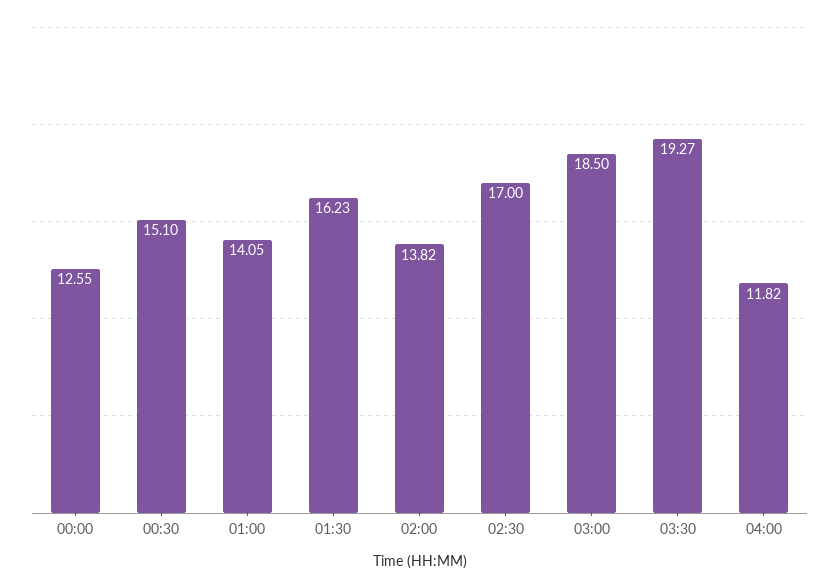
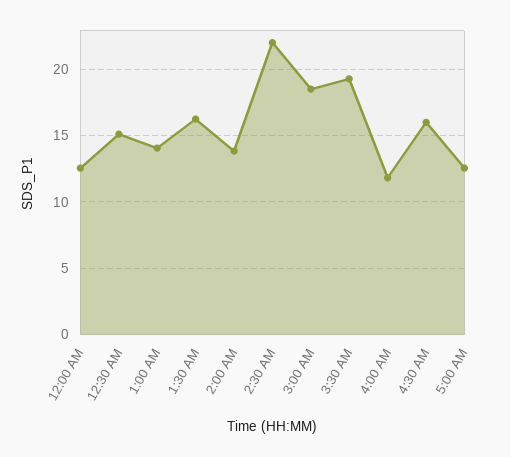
02:30: 17 -> 22
4:30 AM: none -> 16
5:00 AM: none -> 12.5

